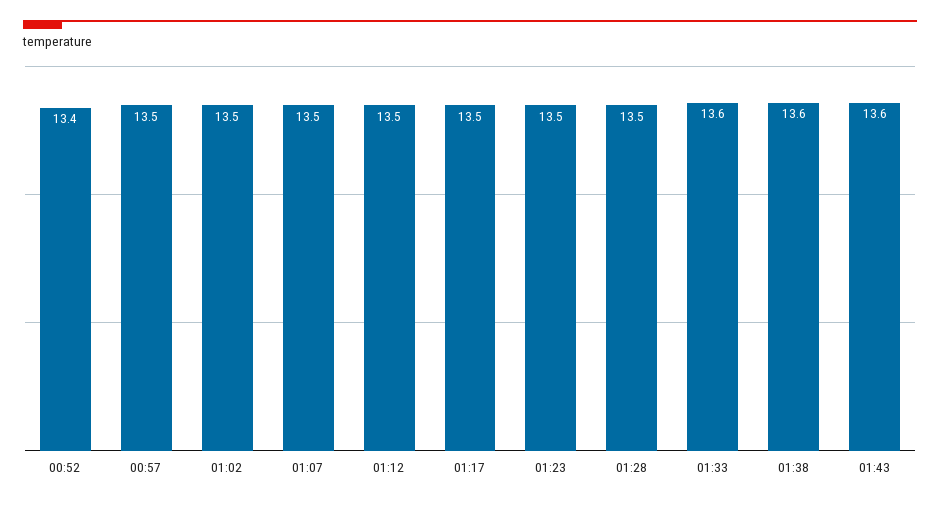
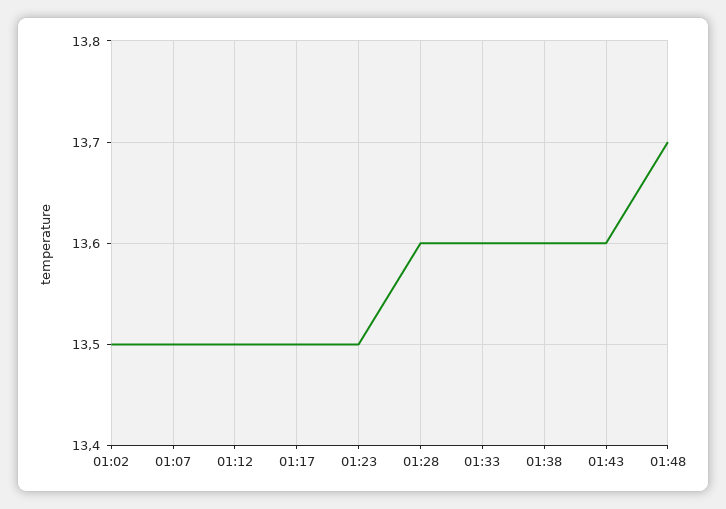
00:52: 13.4 -> none
00:57: 13.5 -> none
01:28: 13.5 -> 13.6
01:48: none -> 13.7

